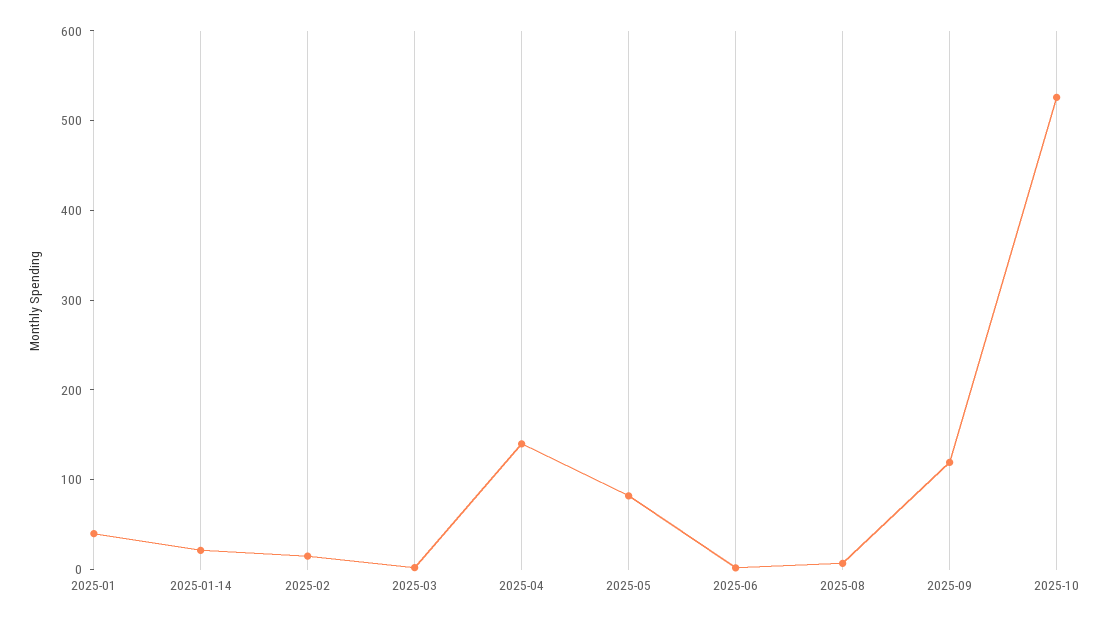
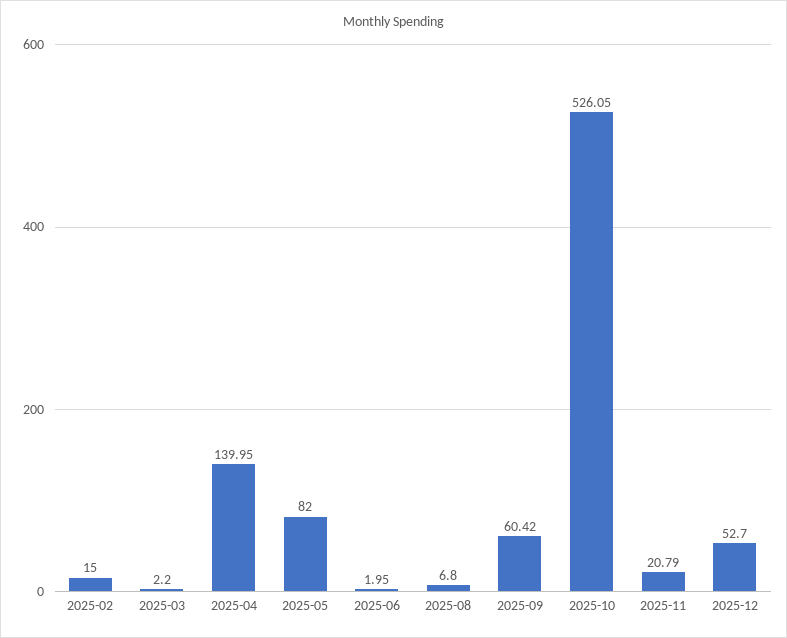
2025-01: 40 -> none
2025-01-14: 20 -> none
2025-09: 120 -> 60.42
2025-11: none -> 20.79
2025-12: none -> 52.7

